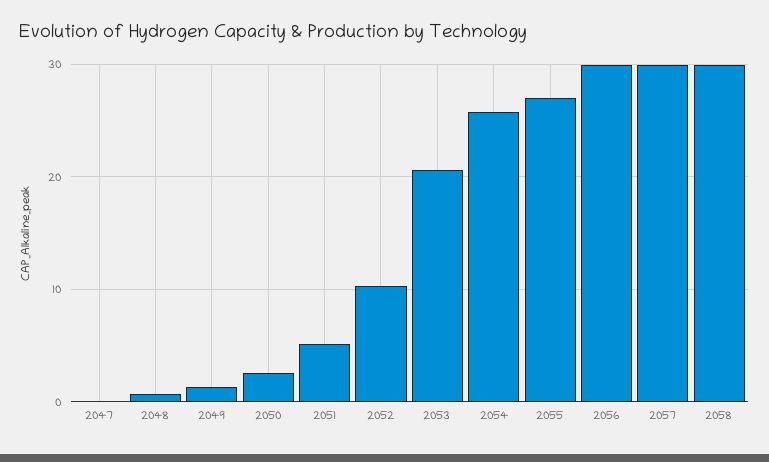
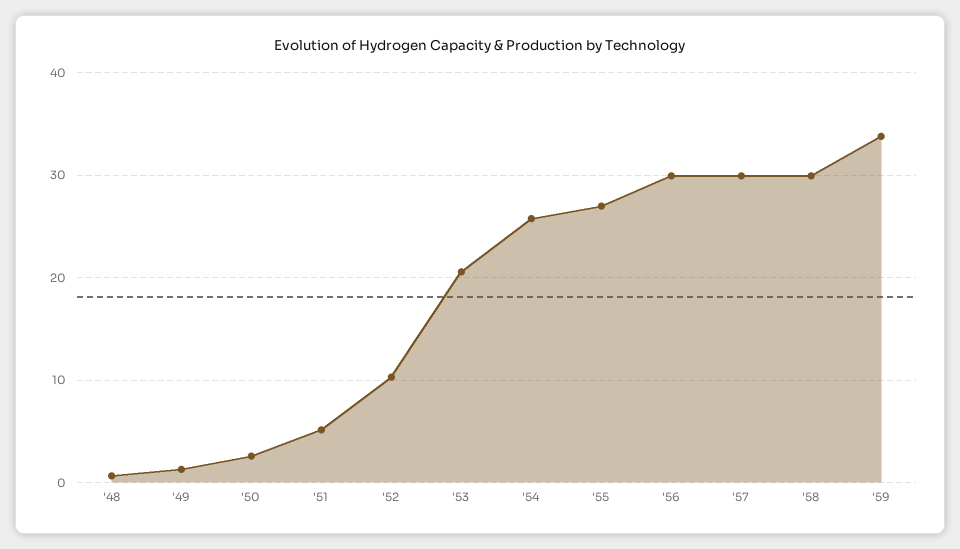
2047: 0 -> none
'59: none -> 34

